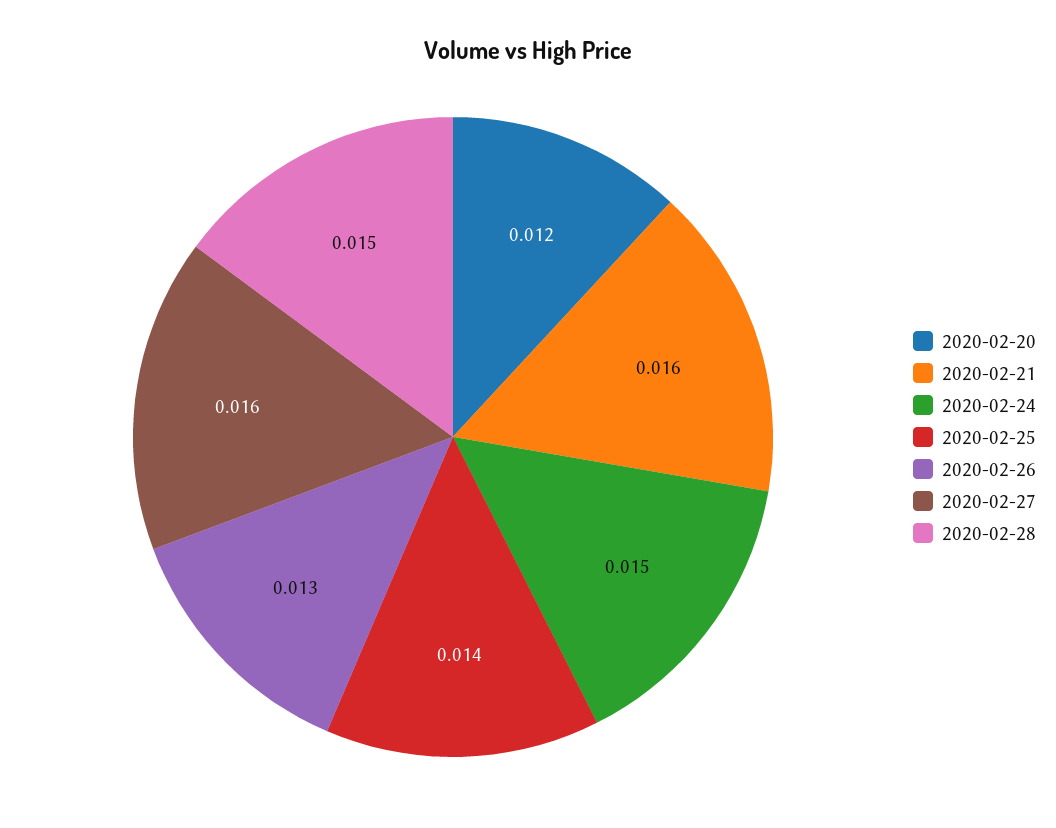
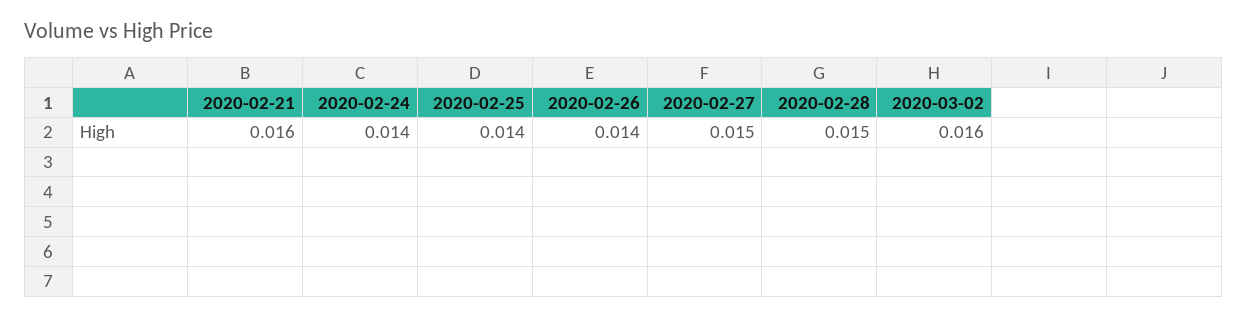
2020-02-20: 0.012 -> none
2020-02-24: 0.015 -> 0.014
2020-02-26: 0.013 -> 0.014
2020-02-27: 0.016 -> 0.015
2020-03-02: none -> 0.016

